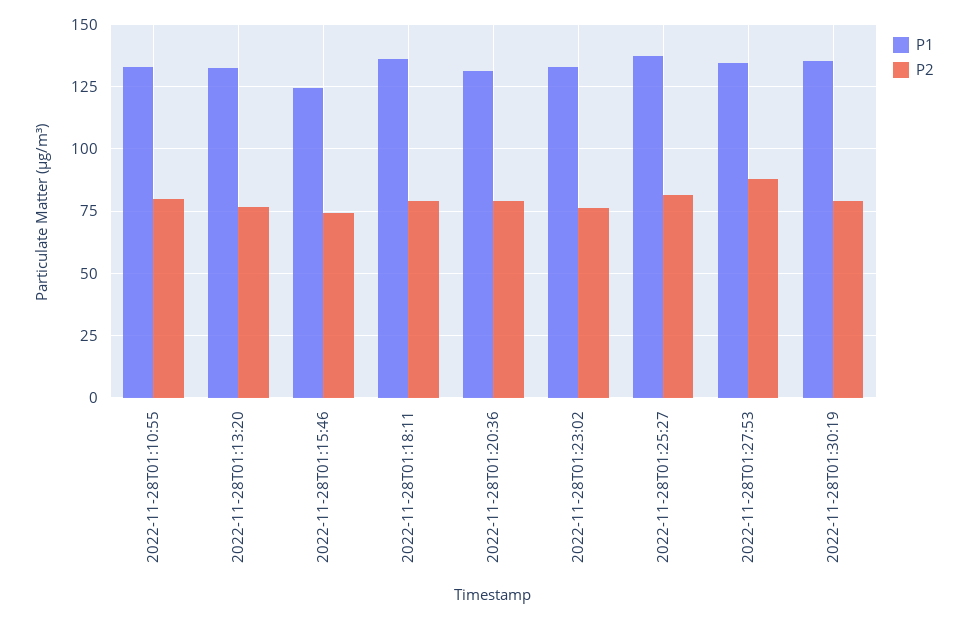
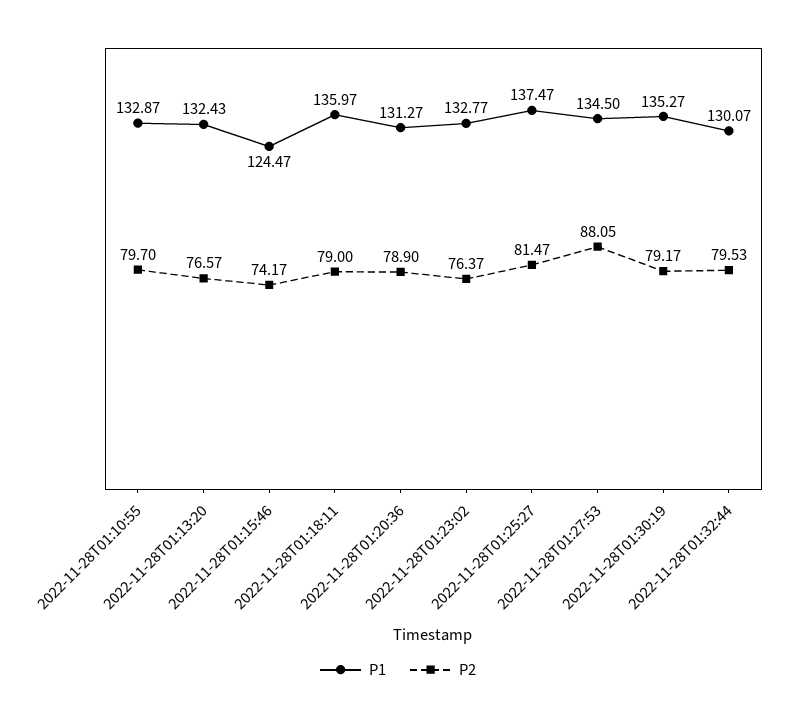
P1, 2022-11-28T01:32:44: none -> 130.07
P2, 2022-11-28T01:32:44: none -> 79.53

